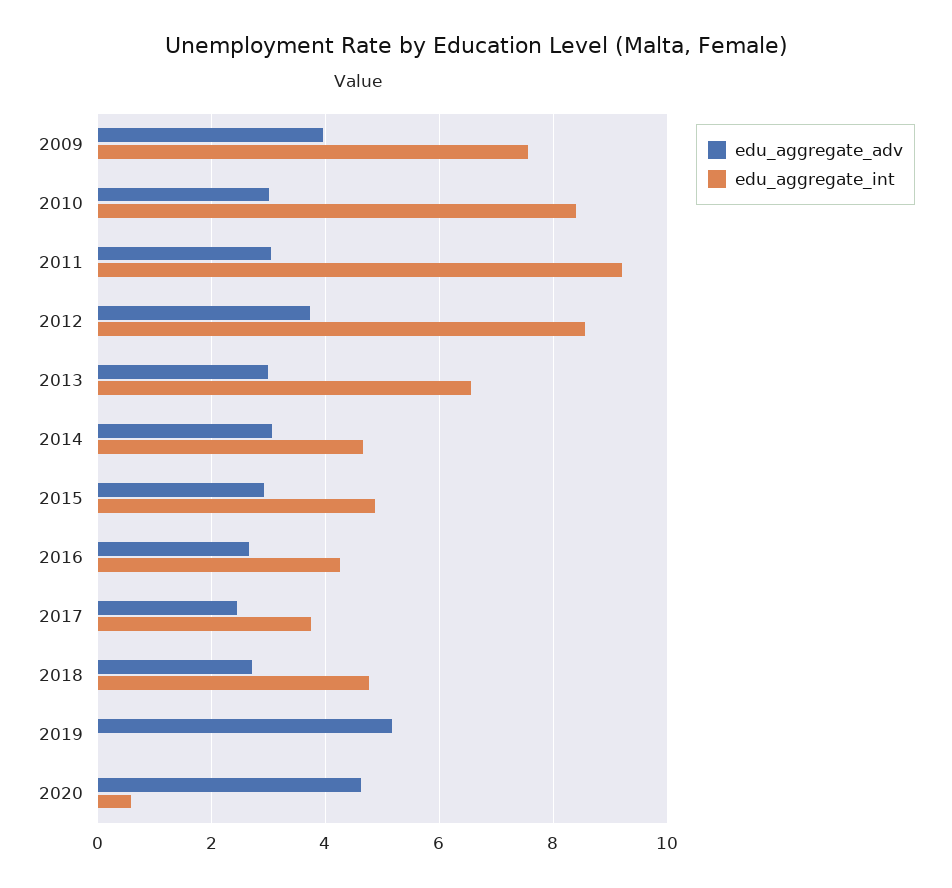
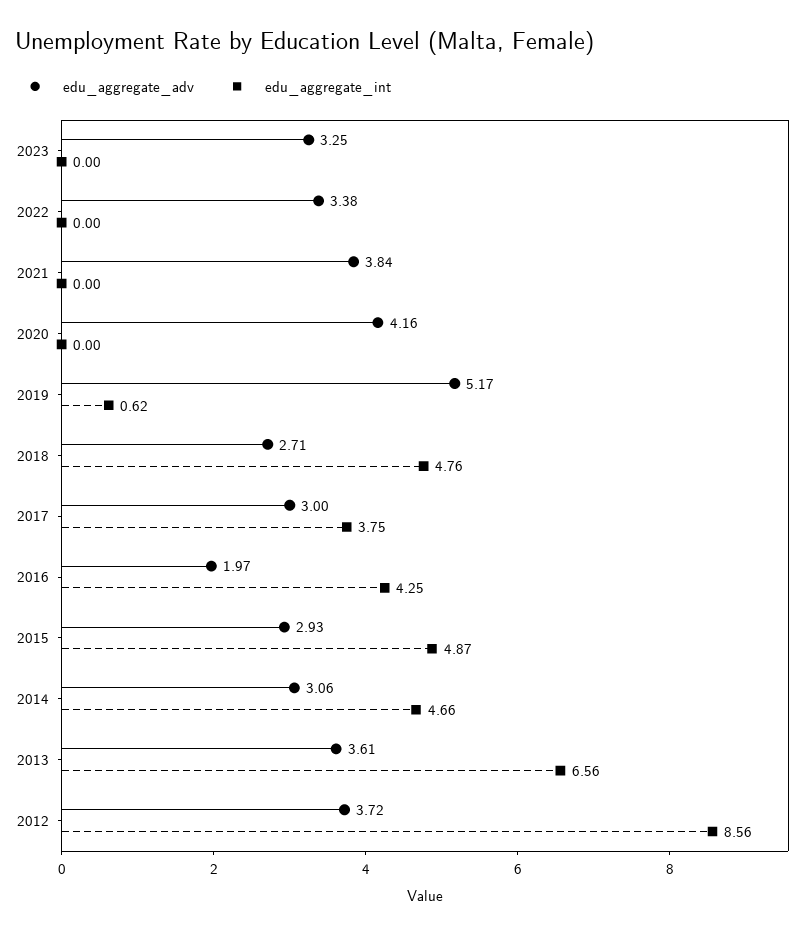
edu_aggregate_adv, 2009: 4 -> none
edu_aggregate_int, 2009: 7.6 -> none
edu_aggregate_adv, 2010: 3 -> none
edu_aggregate_int, 2010: 8.4 -> none
edu_aggregate_adv, 2011: 3 -> none
edu_aggregate_int, 2011: 9.2 -> none
edu_aggregate_adv, 2013: 3 -> 3.61
edu_aggregate_adv, 2016: 2.6 -> 1.97
edu_aggregate_adv, 2017: 2.4 -> 3
edu_aggregate_int, 2019: 0 -> 0.62
edu_aggregate_adv, 2020: 4.6 -> 4.16
edu_aggregate_int, 2020: 0.6 -> 0
edu_aggregate_adv, 2023: none -> 3.25
edu_aggregate_int, 2023: none -> 0
edu_aggregate_adv, 2022: none -> 3.38
edu_aggregate_int, 2022: none -> 0
edu_aggregate_adv, 2021: none -> 3.84
edu_aggregate_int, 2021: none -> 0

